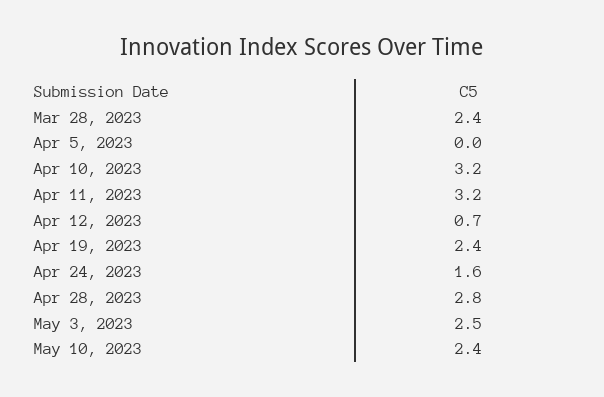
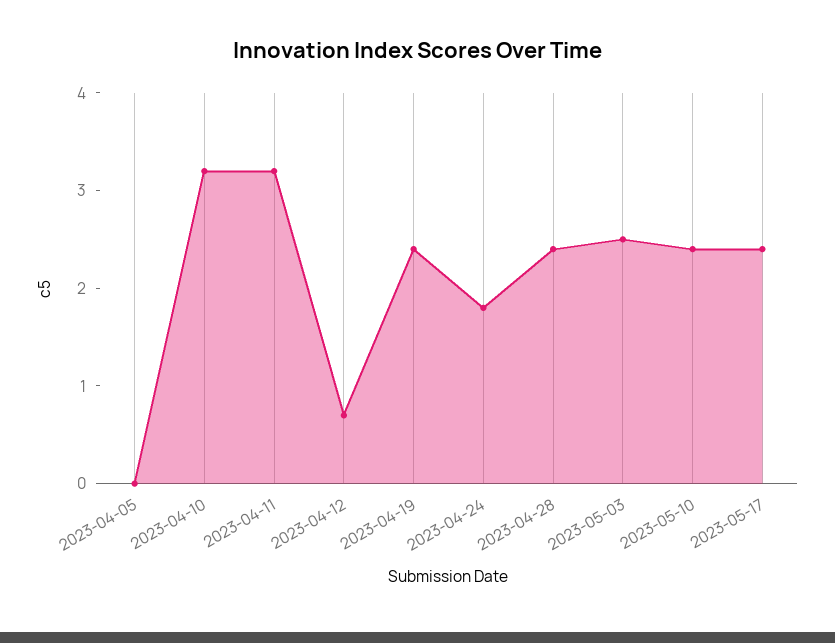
Mar 28, 2023: 2.4 -> none
Apr 24, 2023: 1.6 -> 1.8
Apr 28, 2023: 2.8 -> 2.4
2023-05-17: none -> 2.4

